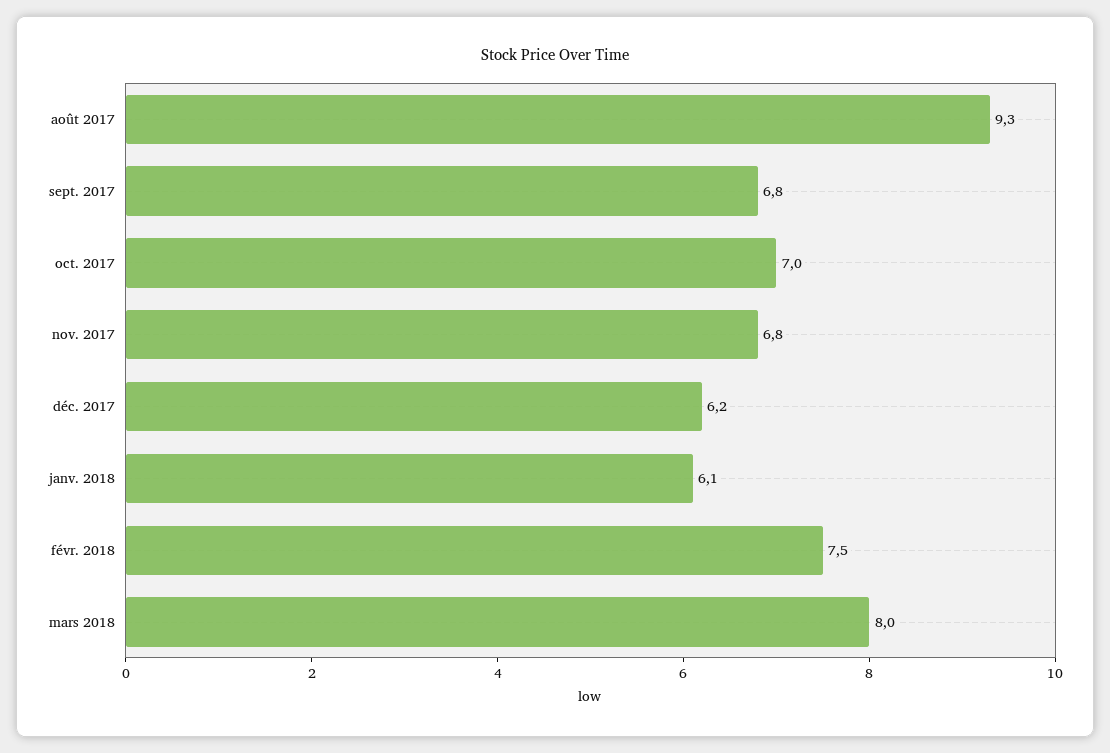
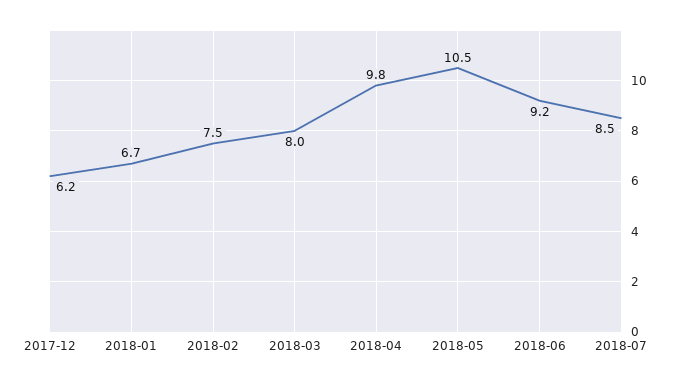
août 2017: 9.3 -> none
sept. 2017: 6.8 -> none
oct. 2017: 7 -> none
nov. 2017: 6.8 -> none
janv. 2018: 6.1 -> 6.7
2018-04: none -> 9.8
2018-05: none -> 10.5
2018-06: none -> 9.2
2018-07: none -> 8.5

